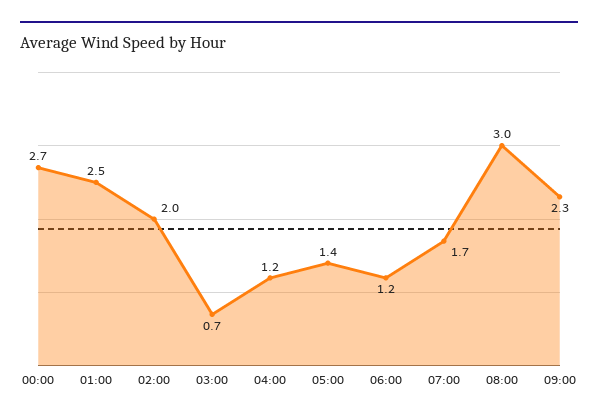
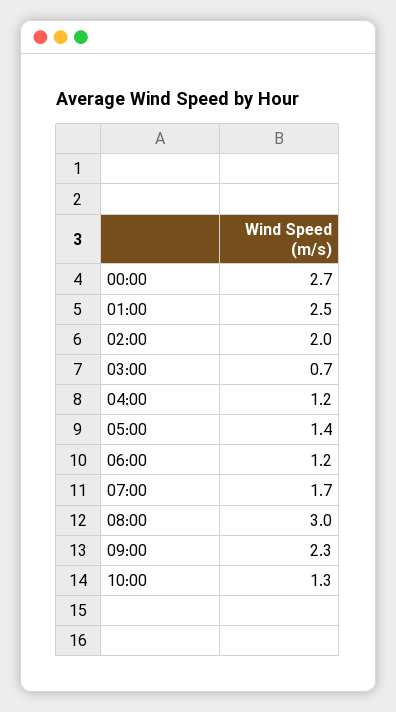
10:00: none -> 1.3

